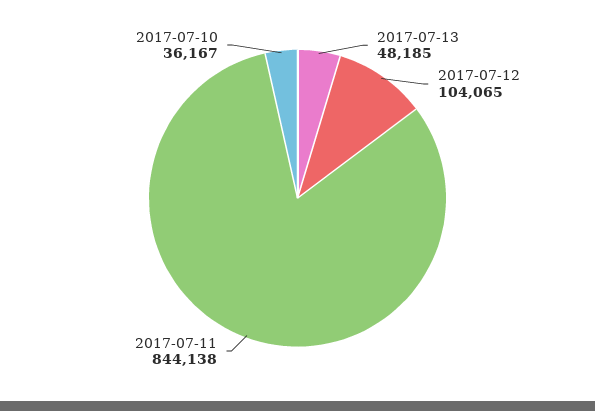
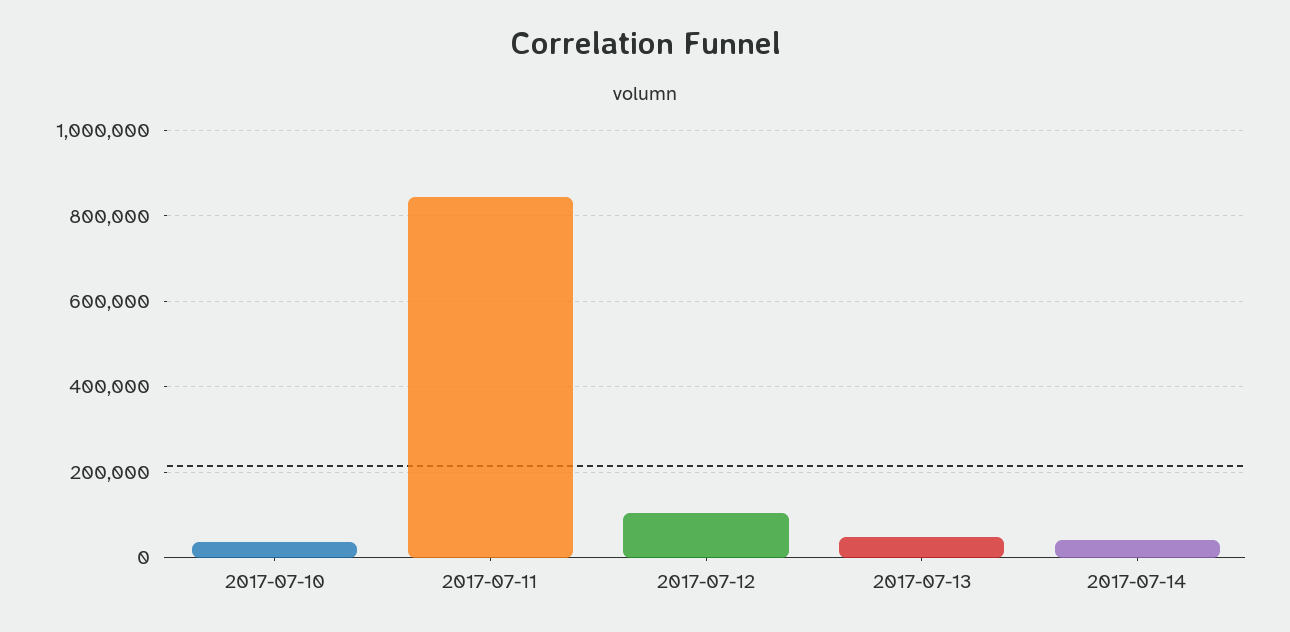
2017-07-14: none -> 40000

